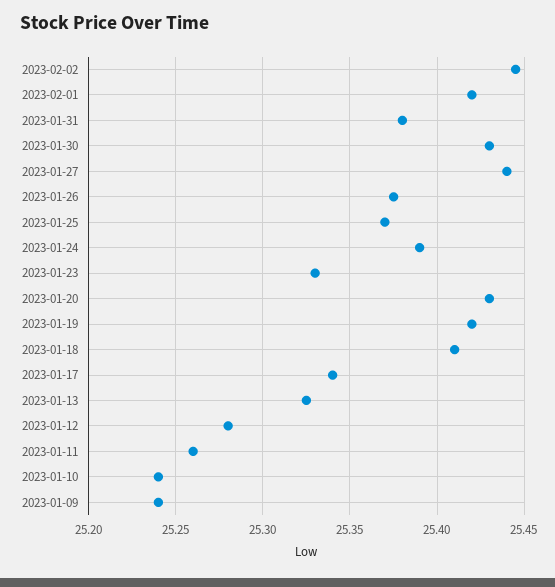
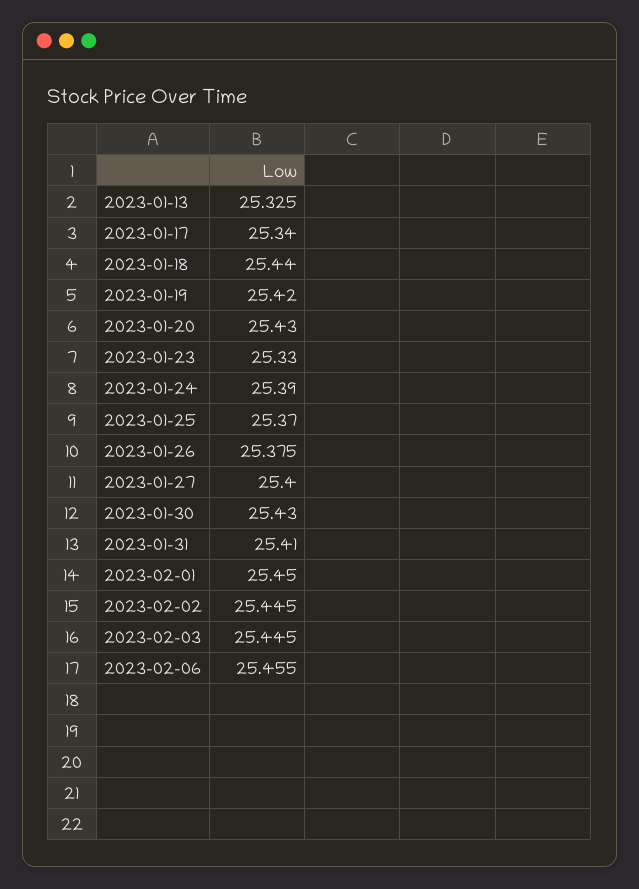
2023-02-01: 25.42 -> 25.45
2023-01-31: 25.38 -> 25.41
2023-01-27: 25.44 -> 25.4
2023-01-18: 25.41 -> 25.44
2023-01-12: 25.28 -> none
2023-01-11: 25.26 -> none
2023-01-10: 25.24 -> none
2023-01-09: 25.24 -> none
2023-02-03: none -> 25.445
2023-02-06: none -> 25.455

